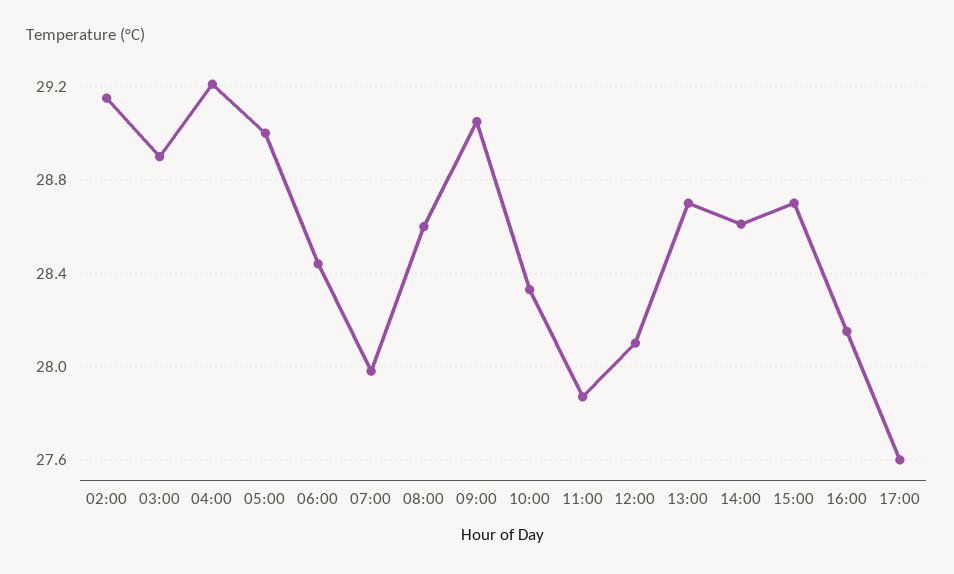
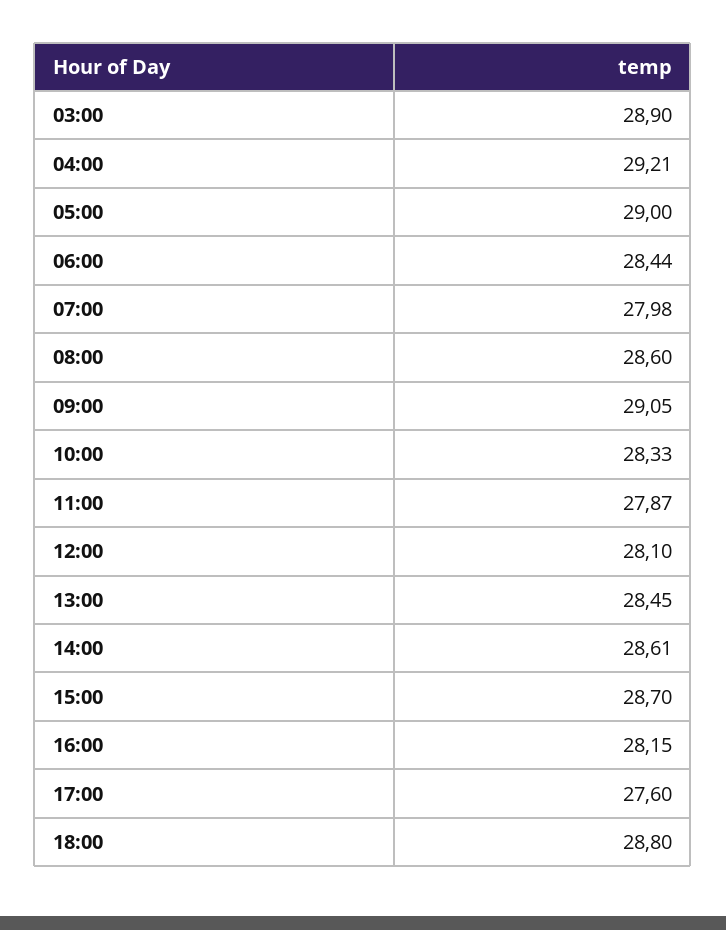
02:00: 29.15 -> none
13:00: 28.7 -> 28.45
18:00: none -> 28.8

